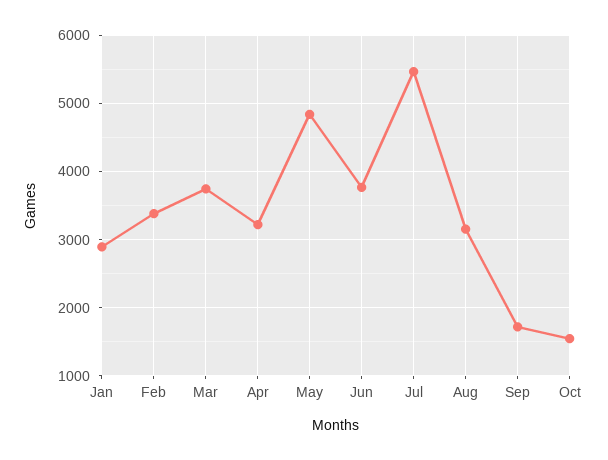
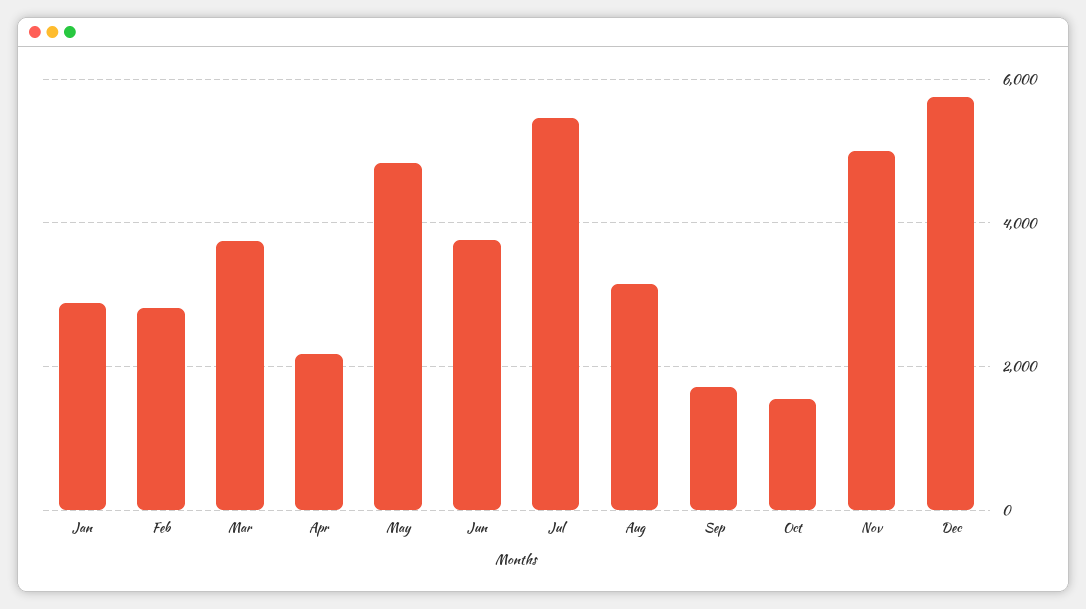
Feb: 3400 -> 2800
Apr: 3200 -> 2200
Nov: none -> 5000
Dec: none -> 5800

